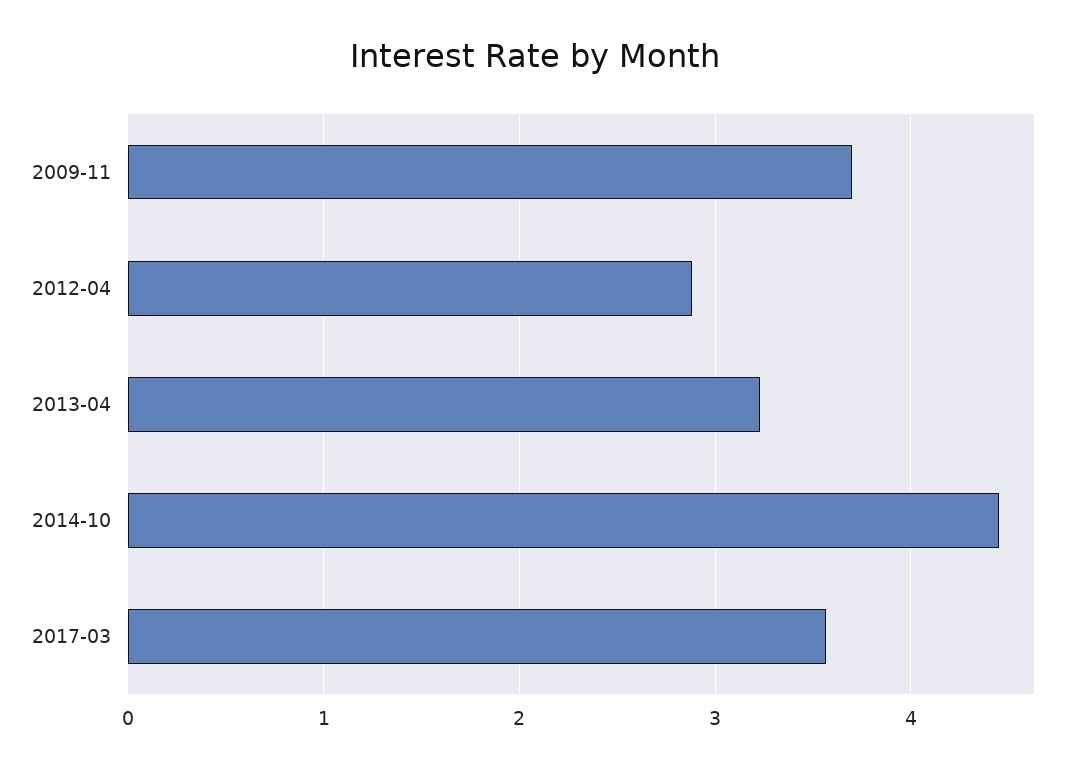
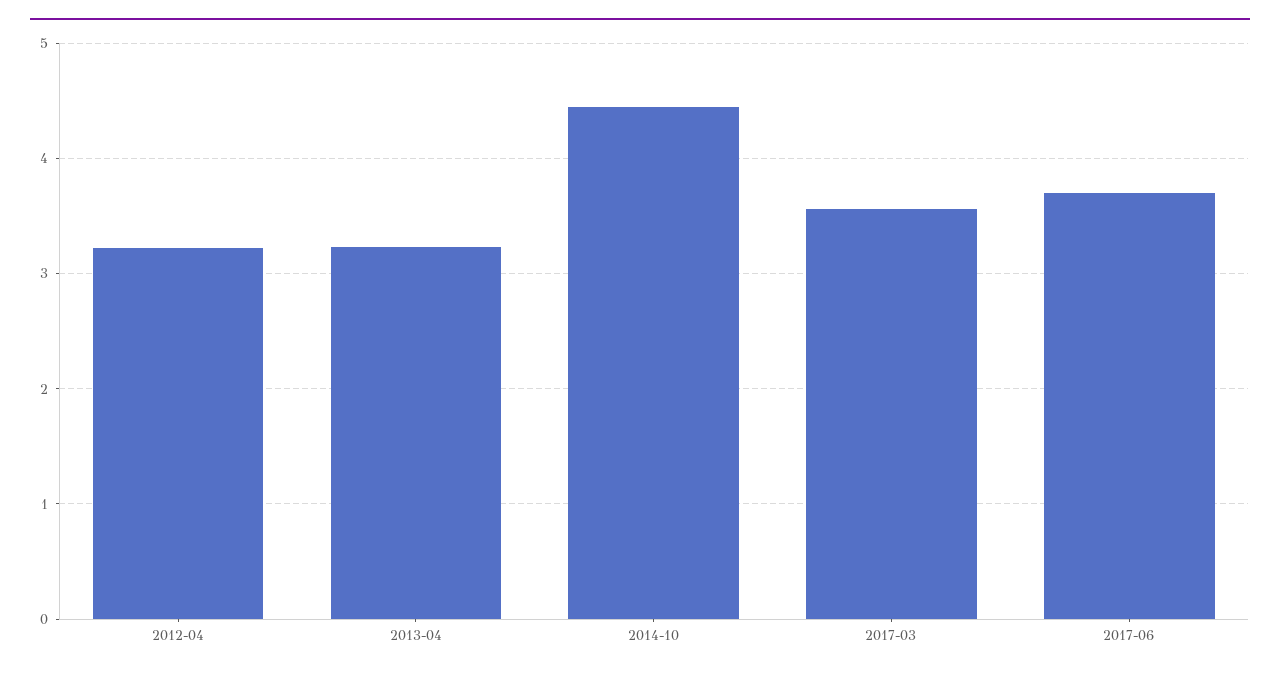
2009-11: 3.7 -> none
2012-04: 2.9 -> 3.2
2017-06: none -> 3.7

